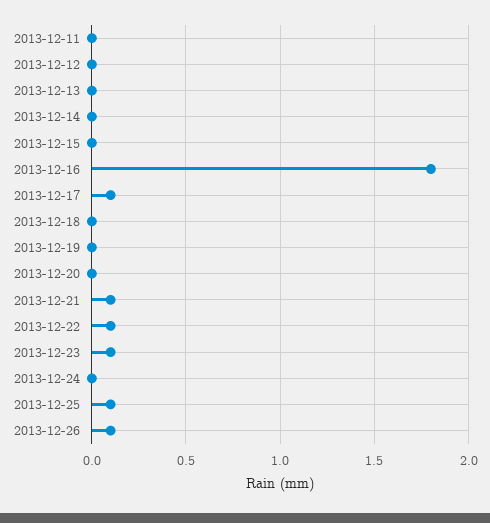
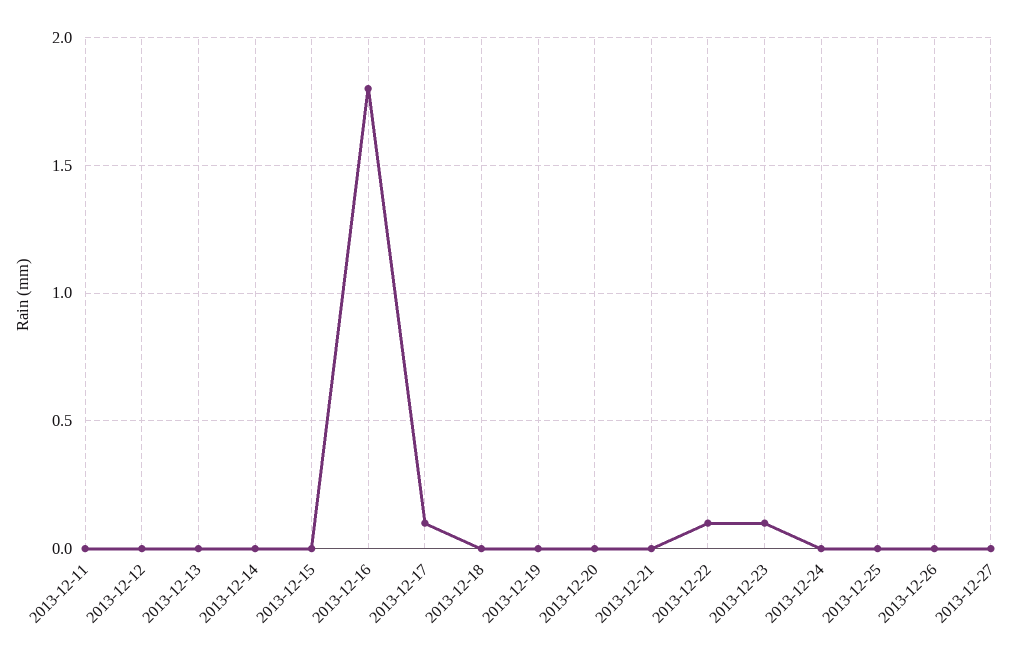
2013-12-21: 0.1 -> 0
2013-12-25: 0.1 -> 0
2013-12-26: 0.1 -> 0
2013-12-27: none -> 0

